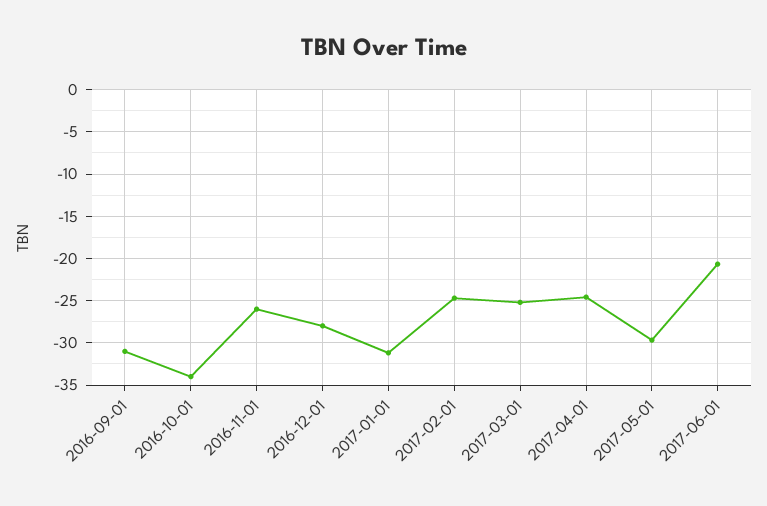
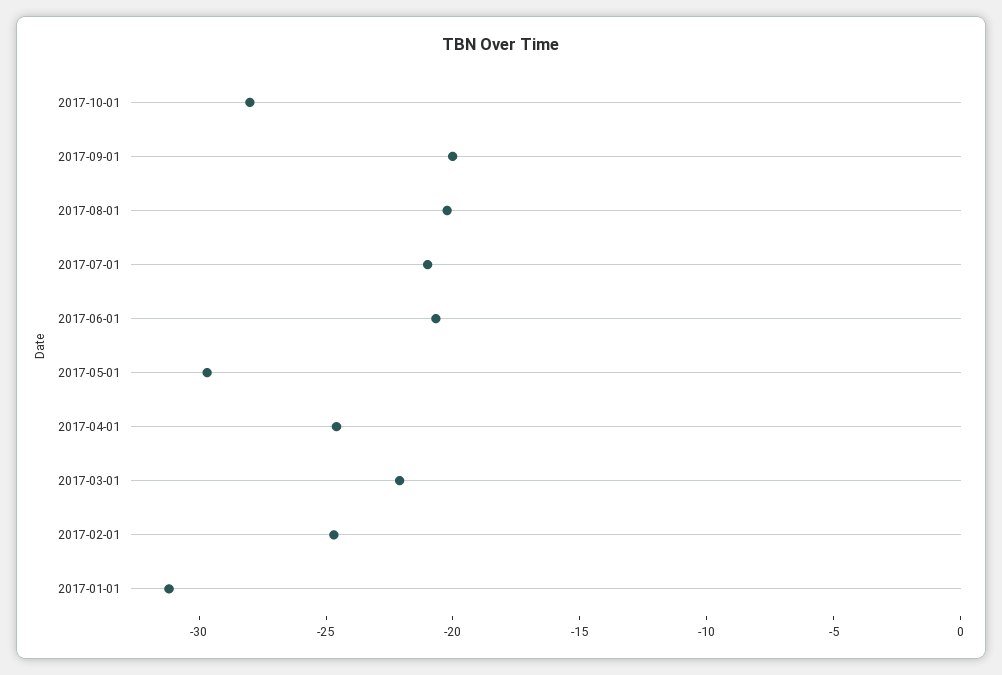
2016-09-01: -31 -> none
2016-10-01: -34 -> none
2016-11-01: -26 -> none
2016-12-01: -28 -> none
2017-03-01: -25 -> -22
2017-10-01: none -> -28
2017-09-01: none -> -20
2017-08-01: none -> -20
2017-07-01: none -> -21

